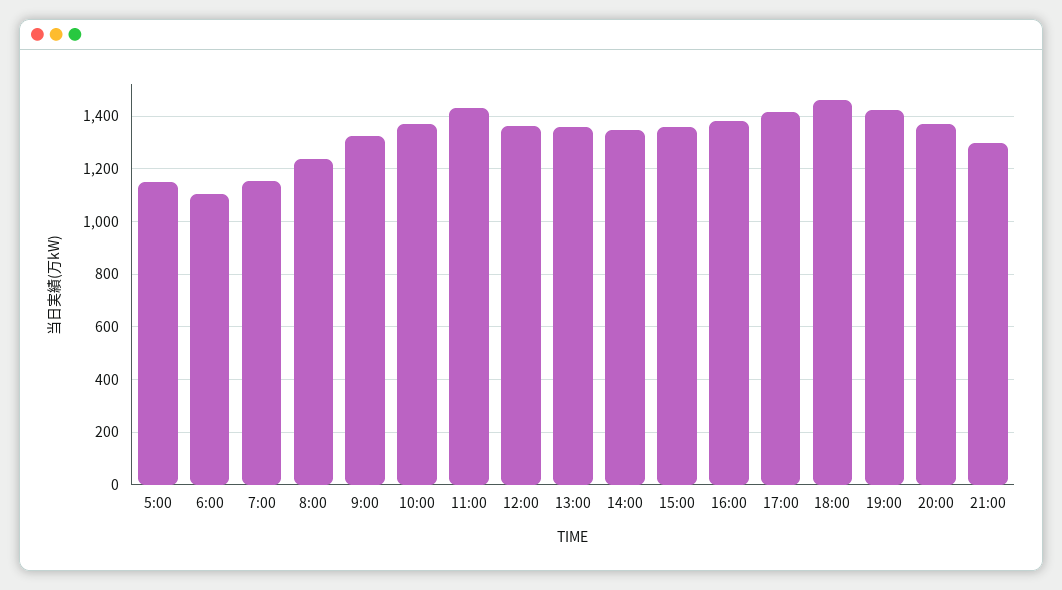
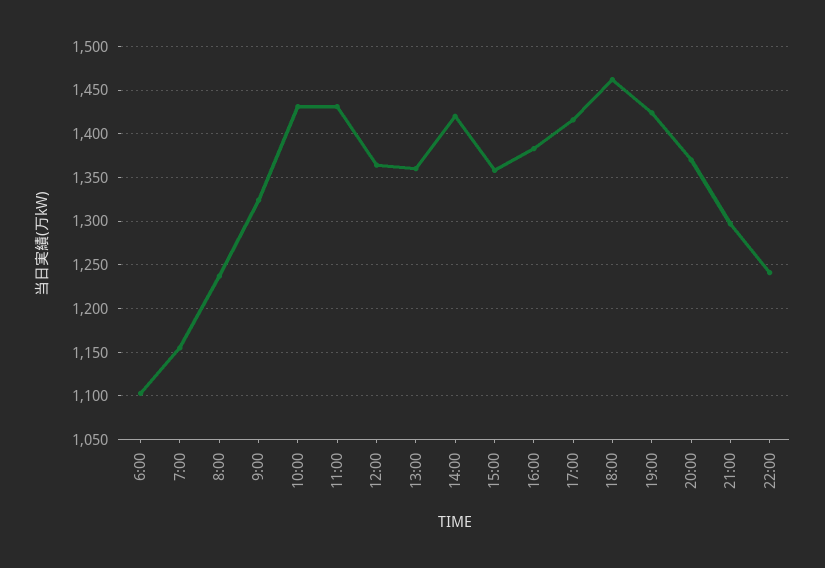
5:00: 1150 -> none
10:00: 1375 -> 1430
14:00: 1350 -> 1420
22:00: none -> 1240

